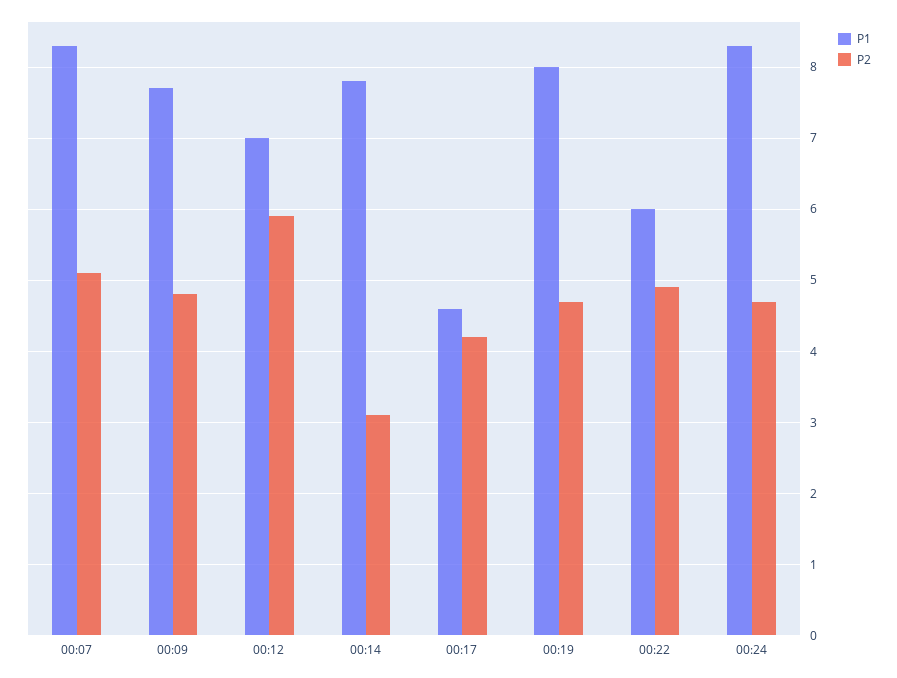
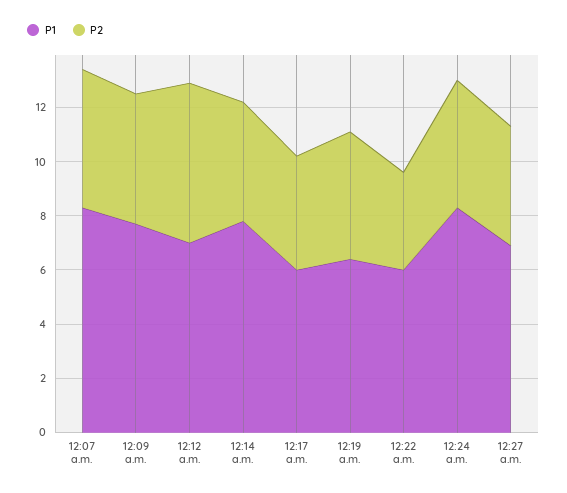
P2, 00:14: 3.1 -> 4.5
P1, 00:17: 4.6 -> 6
P1, 00:19: 8 -> 6.5
P2, 00:22: 4.9 -> 3.5
P1, 12:27 a.m.: none -> 7
P2, 12:27 a.m.: none -> 4.5

